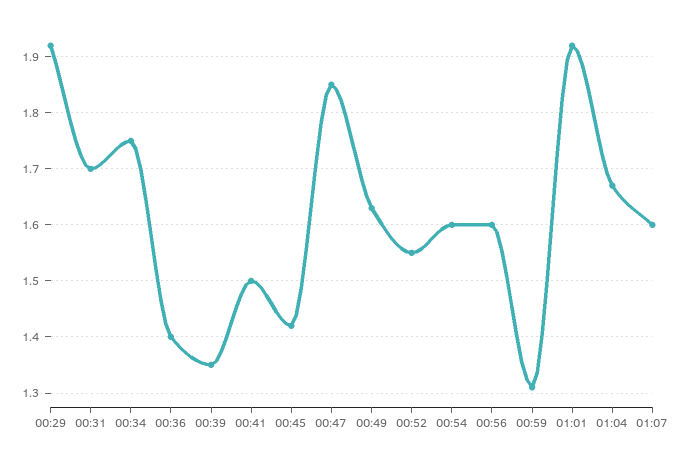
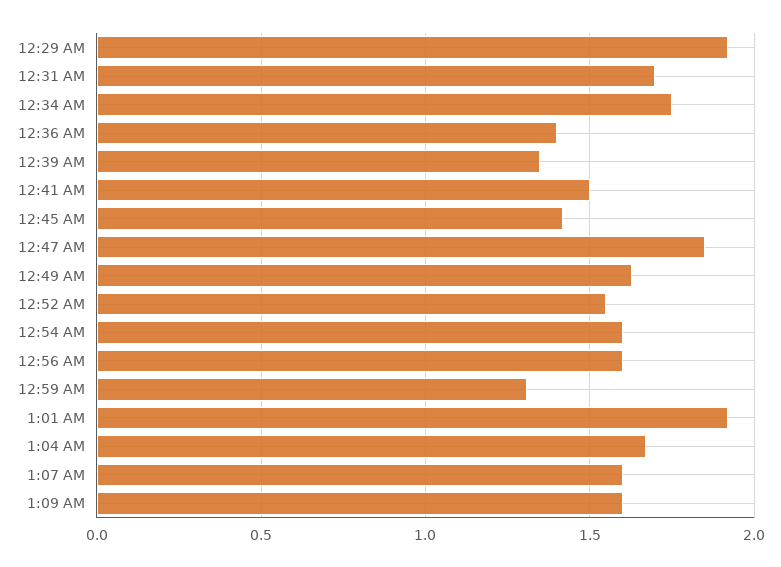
1:09 AM: none -> 1.6

